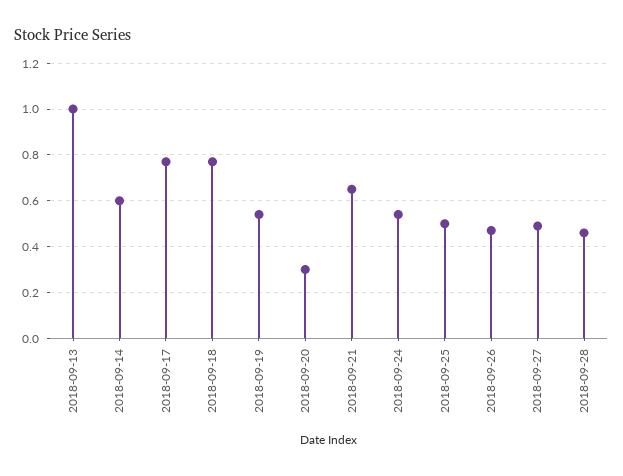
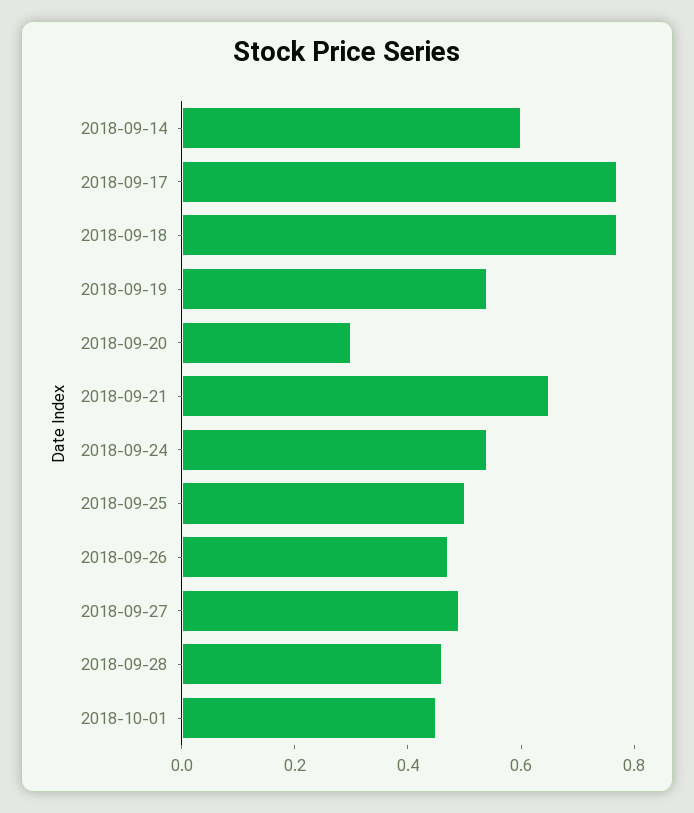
2018-09-13: 1 -> none
2018-10-01: none -> 0.45

